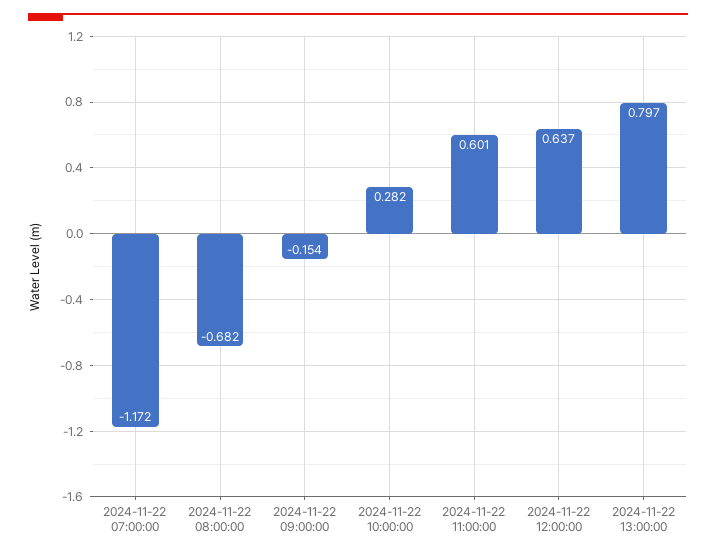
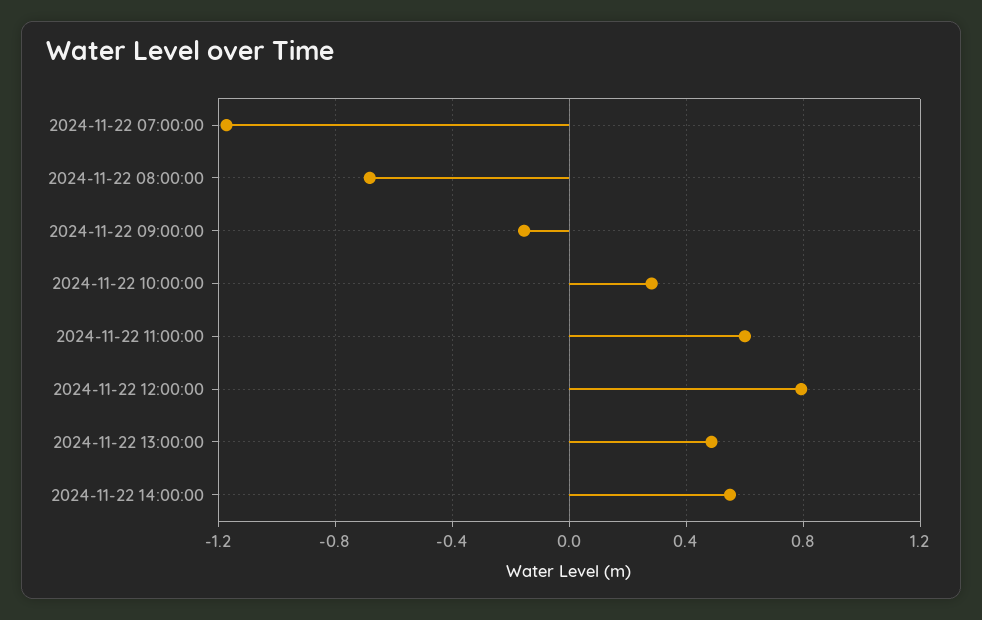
2024-11-22 12:00:00: 0.637 -> 0.8
2024-11-22 13:00:00: 0.797 -> 0.5
2024-11-22 14:00:00: none -> 0.55

